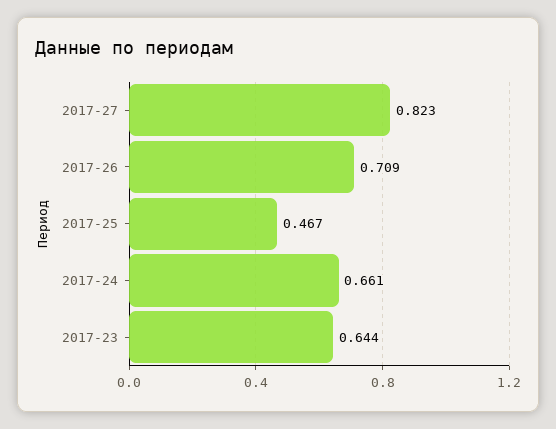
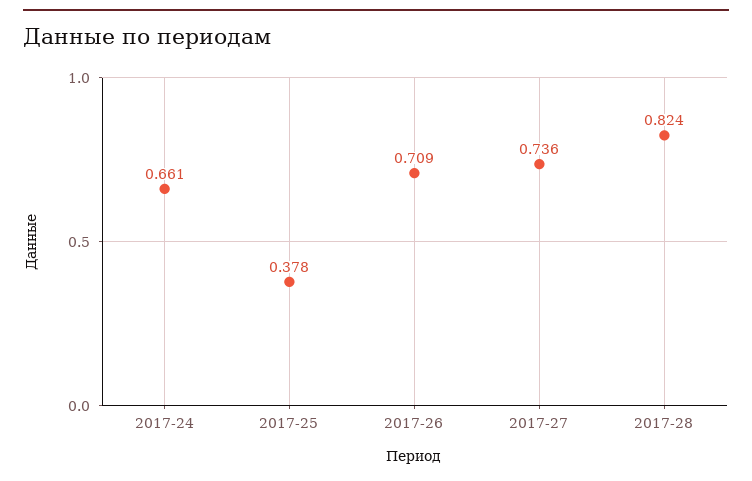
2017-27: 0.823 -> 0.736
2017-25: 0.467 -> 0.378
2017-23: 0.644 -> none
2017-28: none -> 0.824

